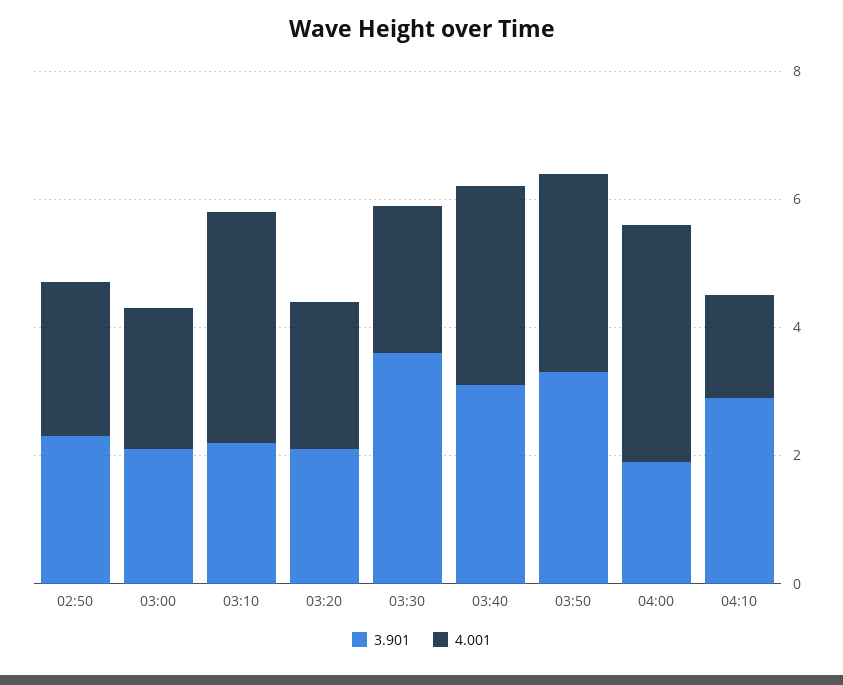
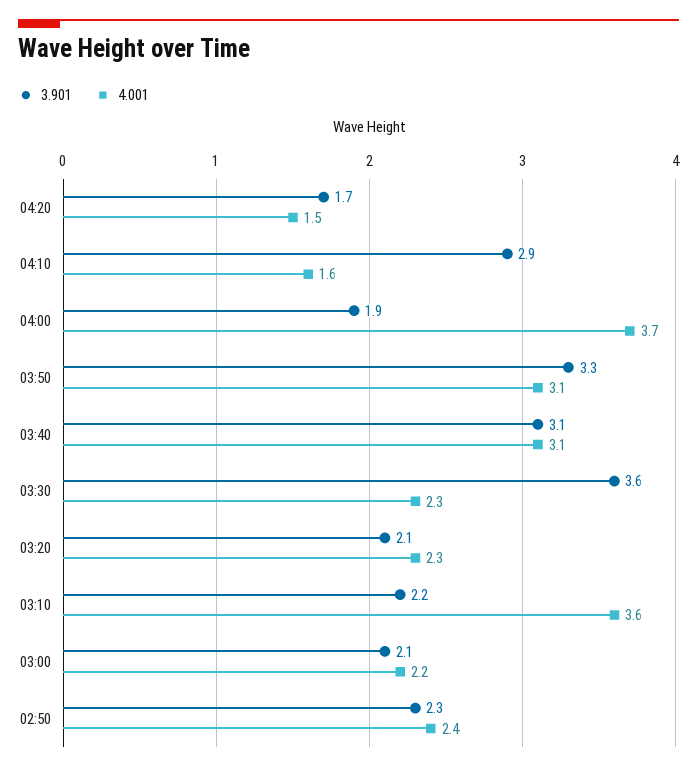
3.901, 04:20: none -> 1.7
4.001, 04:20: none -> 1.5

